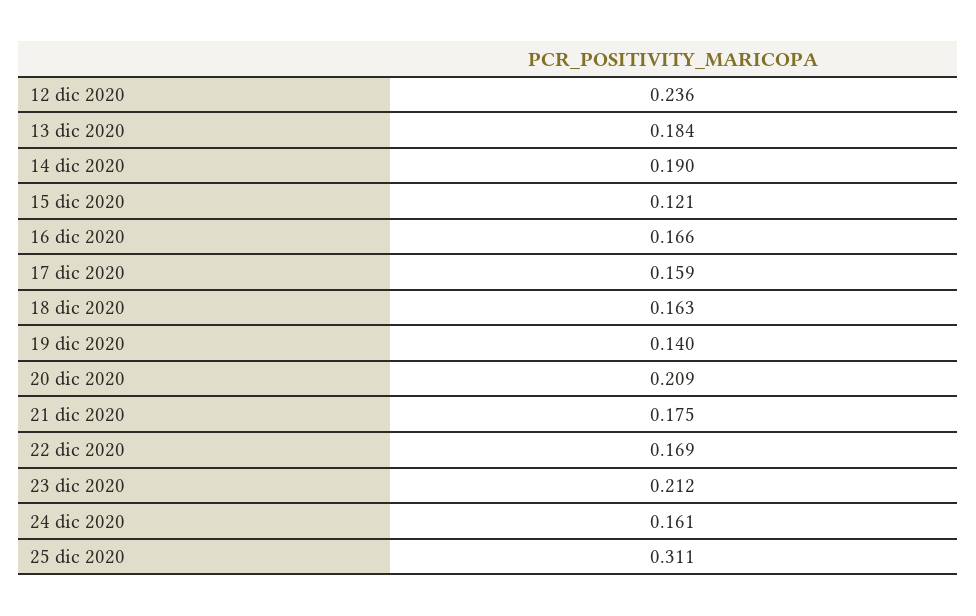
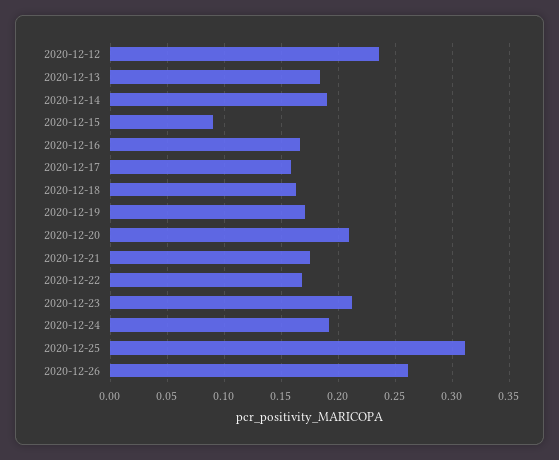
15 dic 2020: 0.121 -> 0.09
19 dic 2020: 0.14 -> 0.17
24 dic 2020: 0.161 -> 0.19
2020-12-26: none -> 0.26

